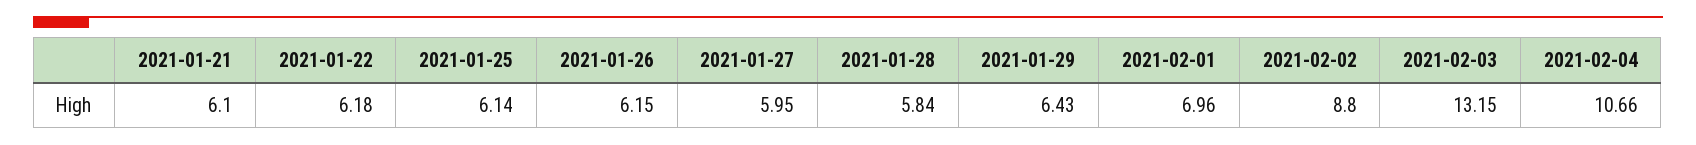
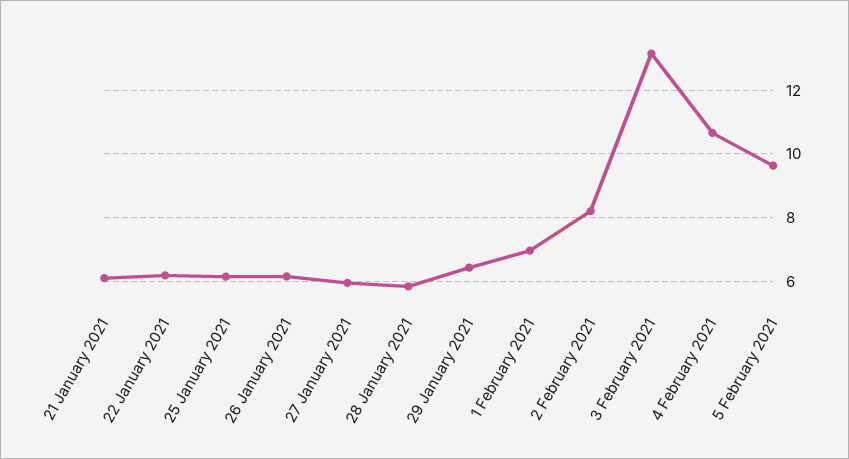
2021-02-02: 8.8 -> 8.2
5 February 2021: none -> 9.6

